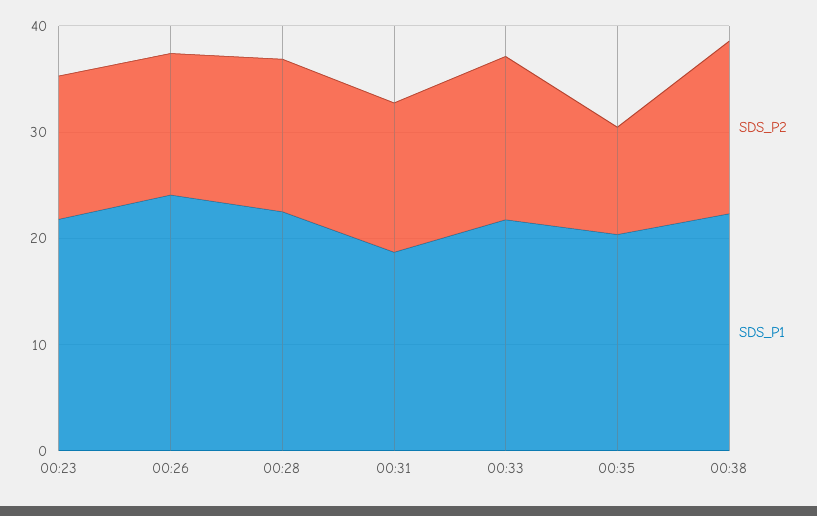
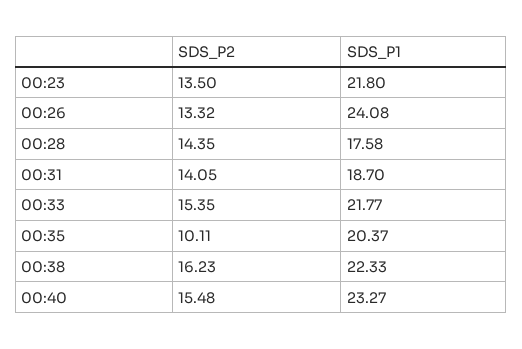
SDS_P1, 00:28: 22 -> 17.58
SDS_P2, 00:40: none -> 15.48
SDS_P1, 00:40: none -> 23.27

